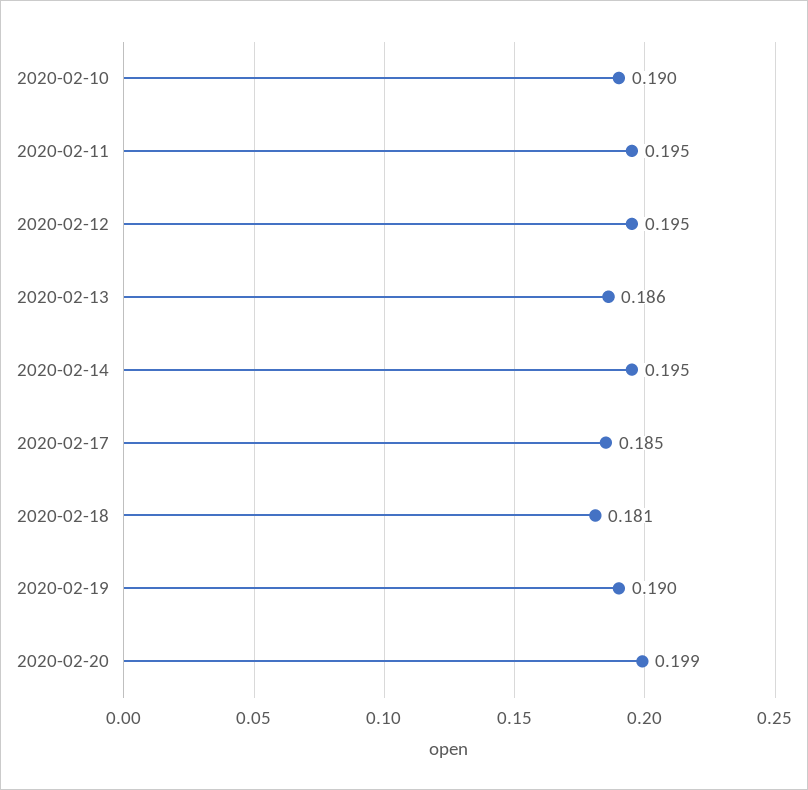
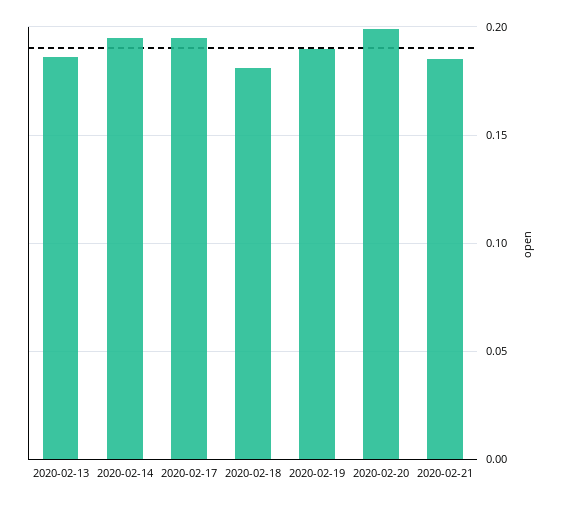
2020-02-10: 0.19 -> none
2020-02-11: 0.195 -> none
2020-02-12: 0.195 -> none
2020-02-17: 0.185 -> 0.195
2020-02-21: none -> 0.185

